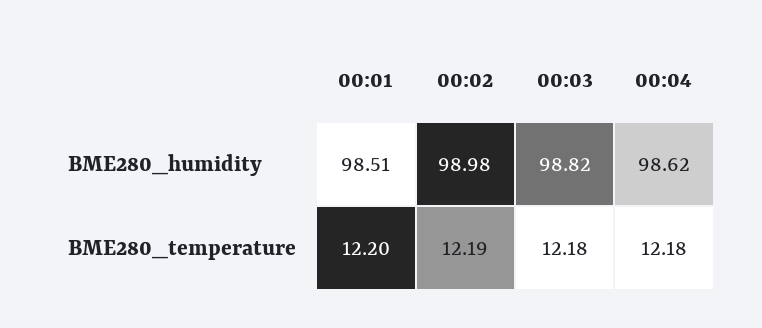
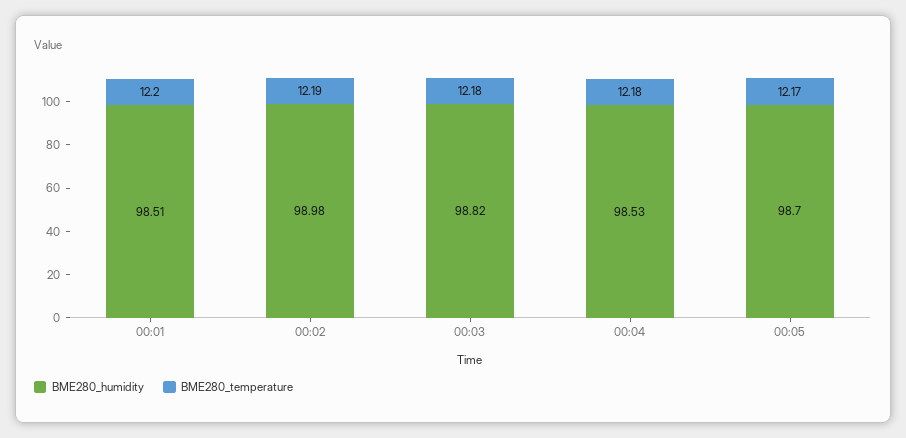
BME280_humidity, 00:04: 98.62 -> 98.53
BME280_humidity, 00:05: none -> 98.7
BME280_temperature, 00:05: none -> 12.17

